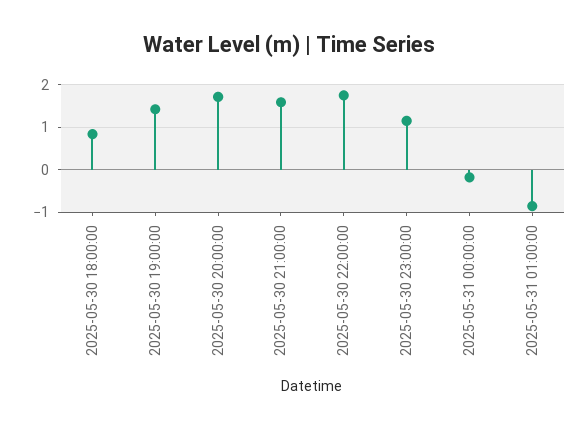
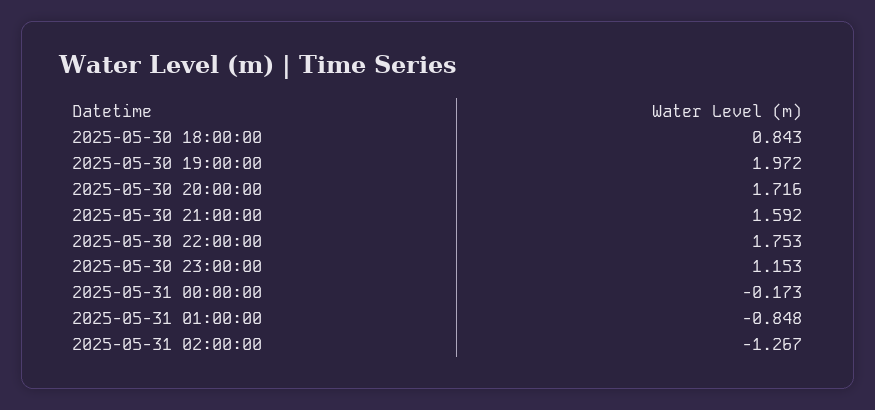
2025-05-30 19:00:00: 1.4 -> 1.972
2025-05-31 02:00:00: none -> -1.267

